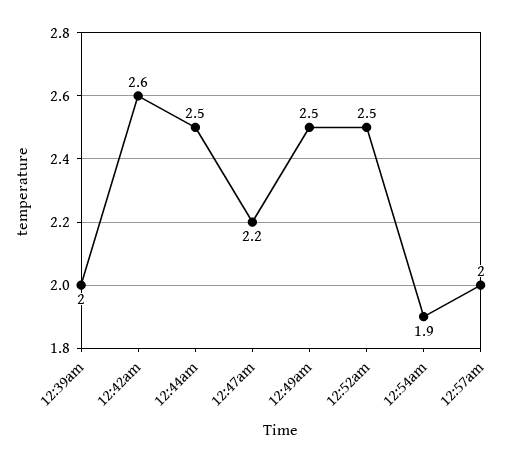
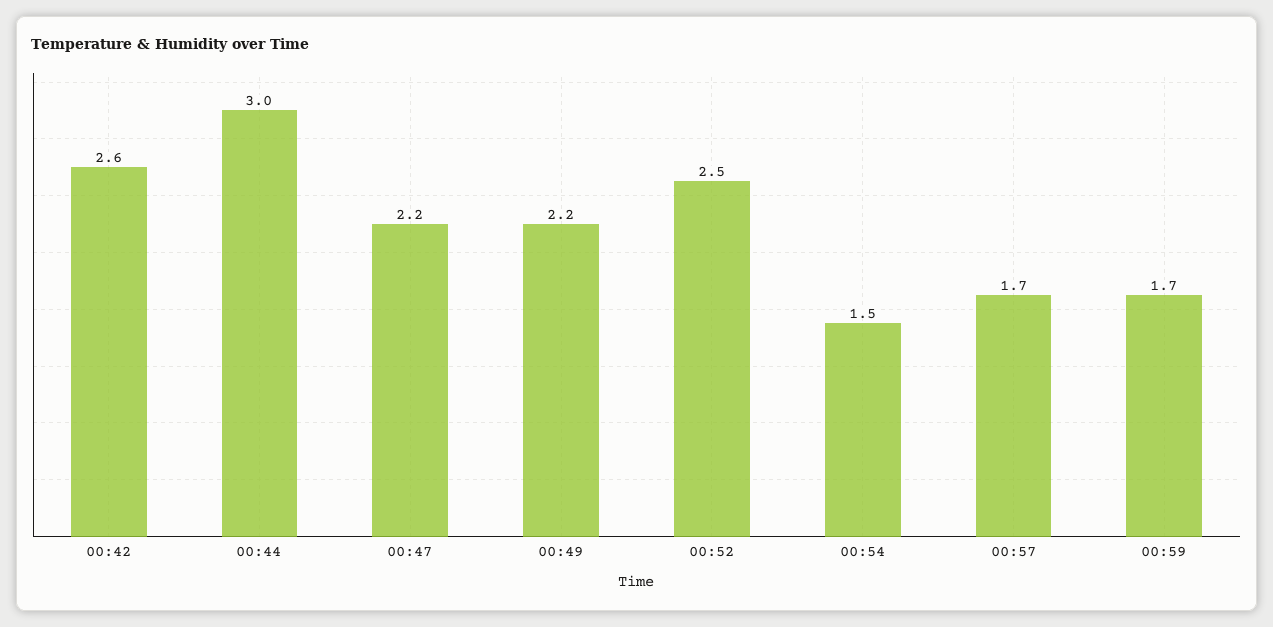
12:39am: 2 -> none
12:44am: 2.5 -> 3
12:49am: 2.5 -> 2.2
12:54am: 1.9 -> 1.5
12:57am: 2 -> 1.7
00:59: none -> 1.7

